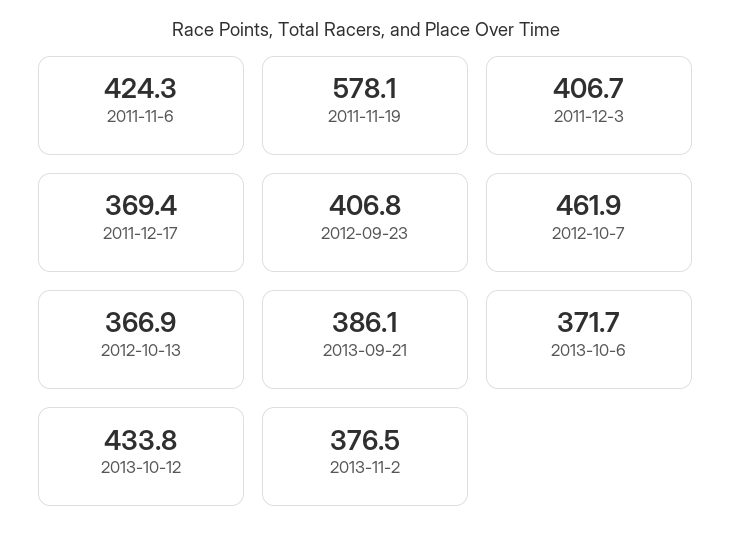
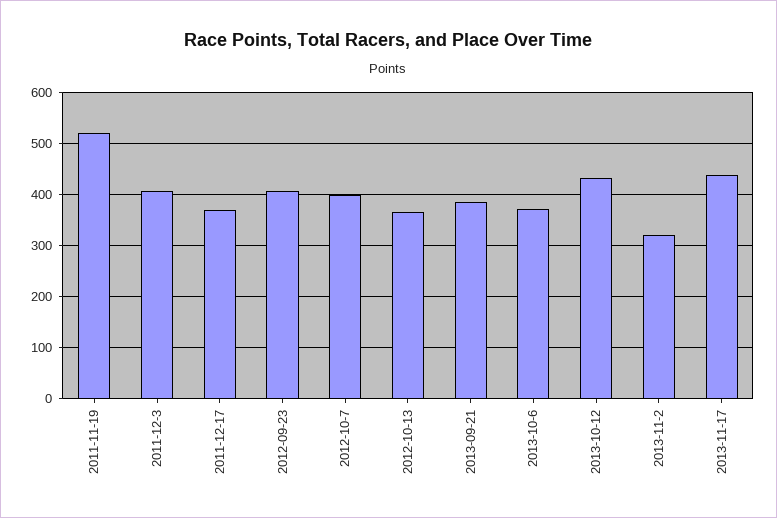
2011-11-6: 424.3 -> none
2011-11-19: 578.1 -> 520
2012-10-7: 461.9 -> 400
2013-11-2: 376.5 -> 320
2013-11-17: none -> 440

